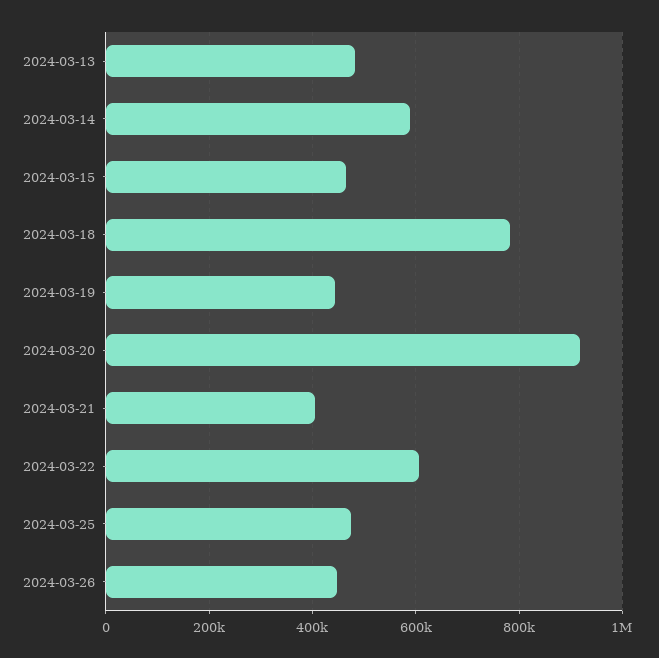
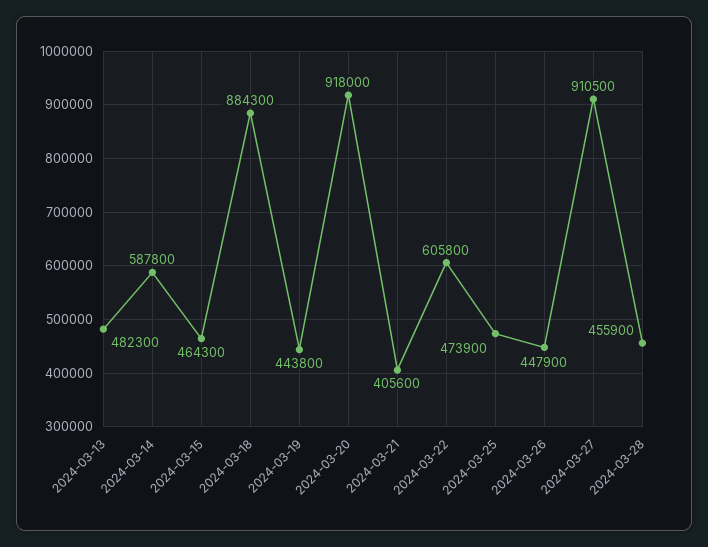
2024-03-18: 780000 -> 884300
2024-03-27: none -> 910500
2024-03-28: none -> 455900

